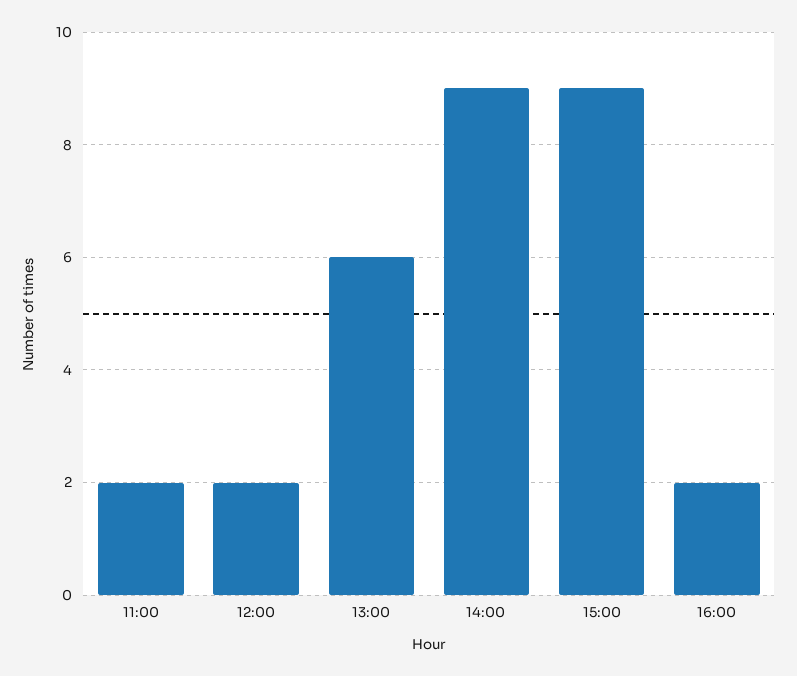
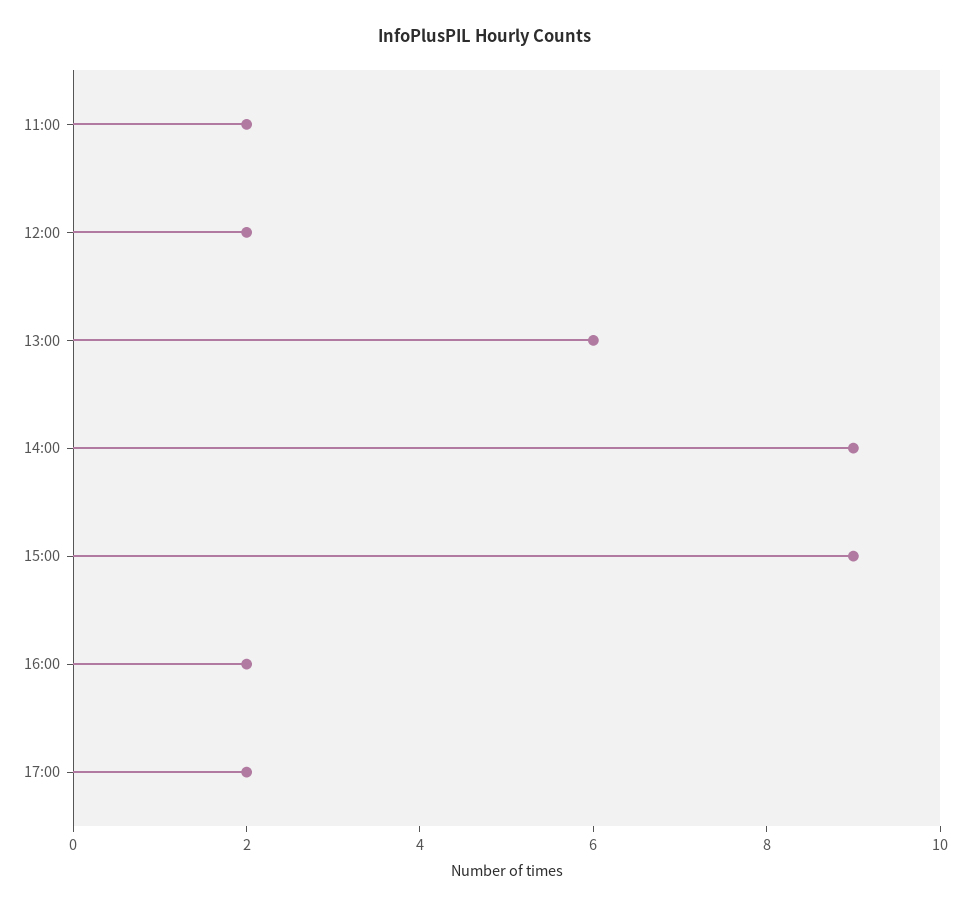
17:00: none -> 2

